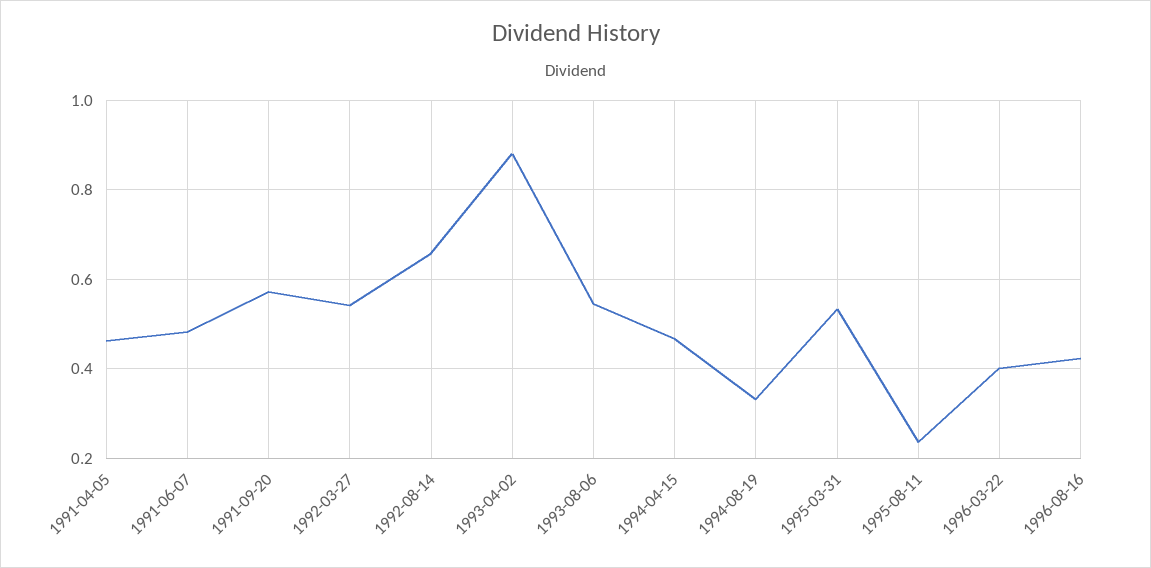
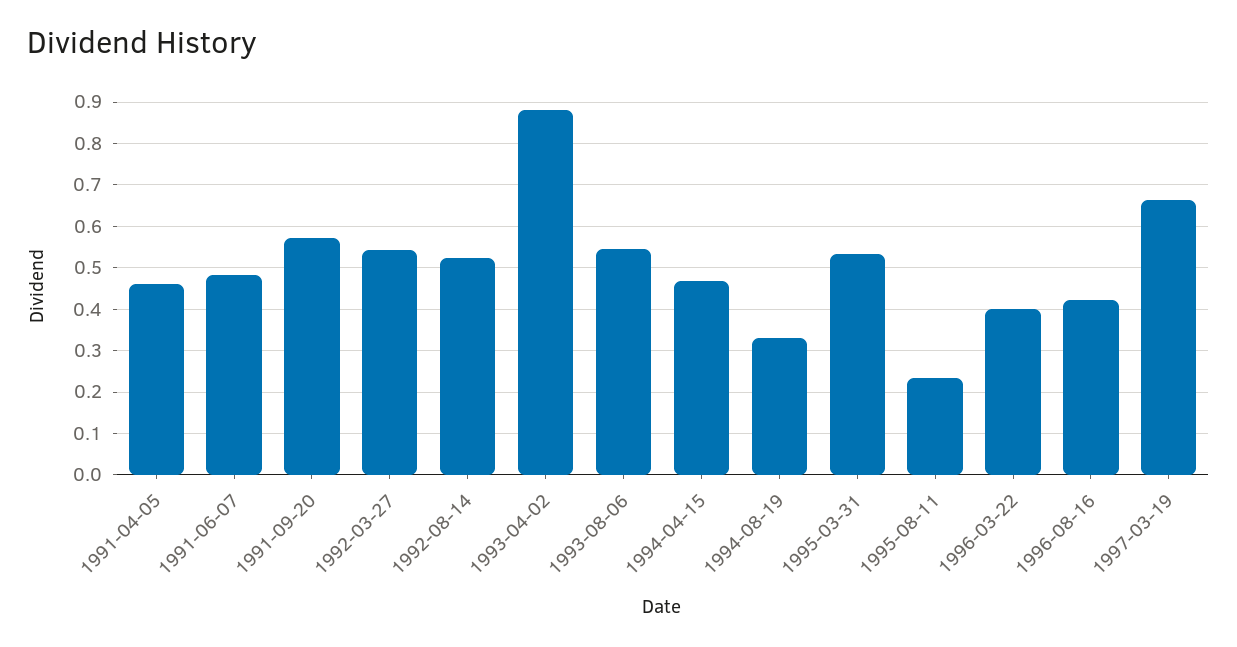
1992-08-14: 0.66 -> 0.52
1997-03-19: none -> 0.66

